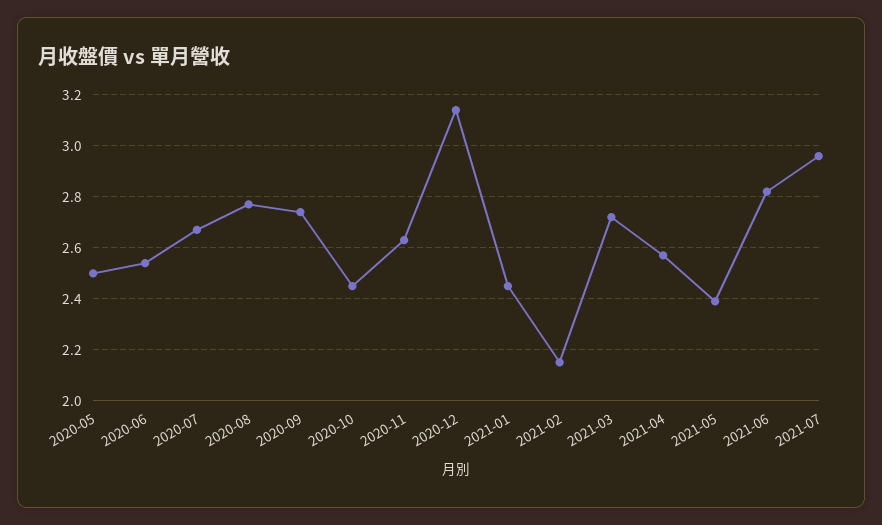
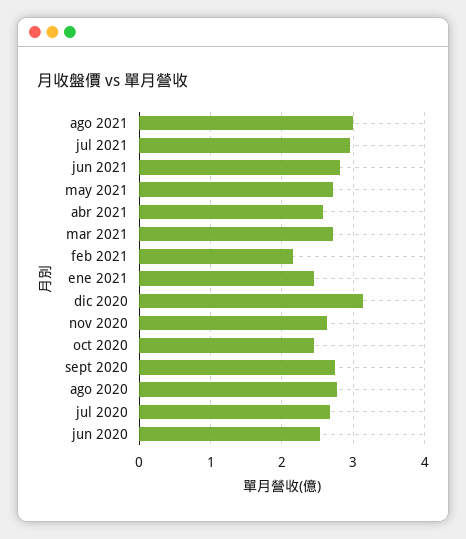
2020-05: 2.5 -> none
2021-05: 2.4 -> 2.7
ago 2021: none -> 3

